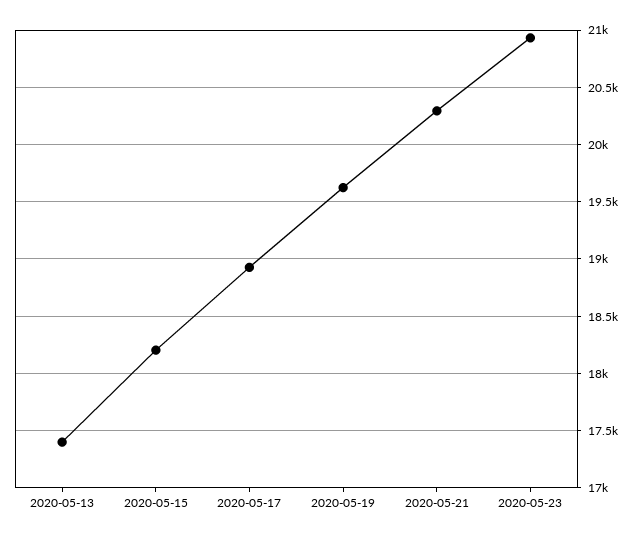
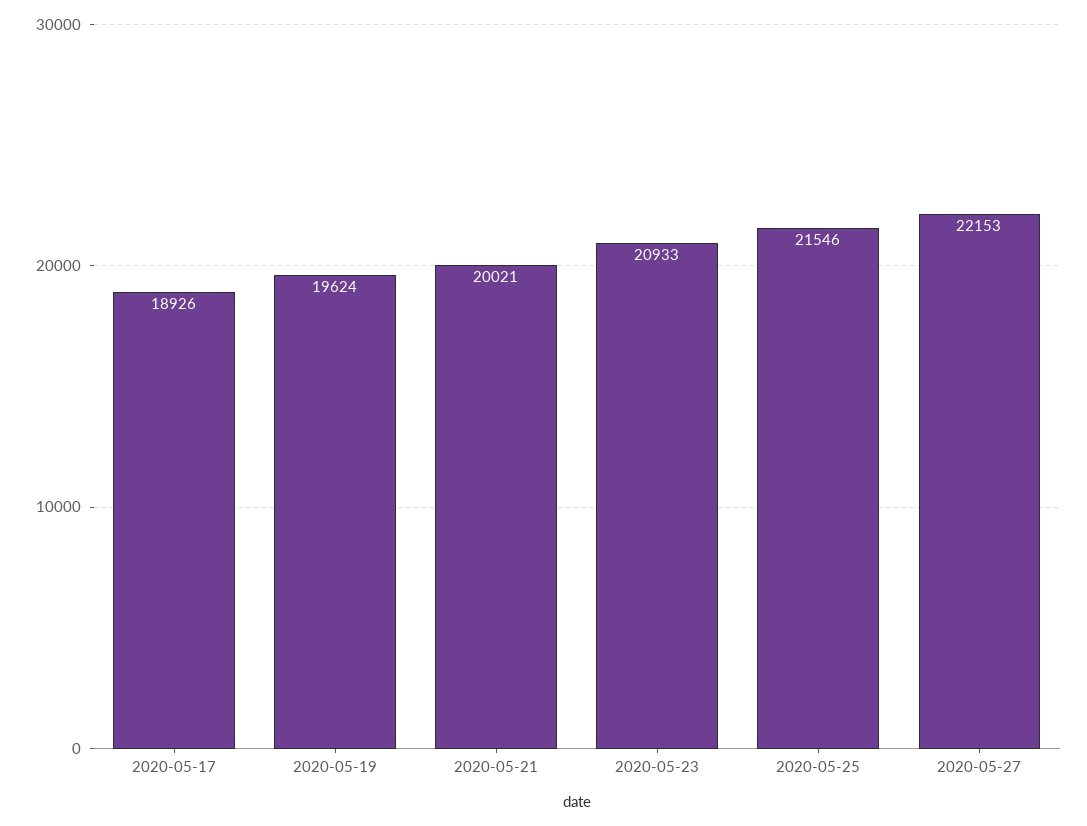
2020-05-13: 17400 -> none
2020-05-15: 18200 -> none
2020-05-21: 20300 -> 20021
2020-05-25: none -> 21546
2020-05-27: none -> 22153

